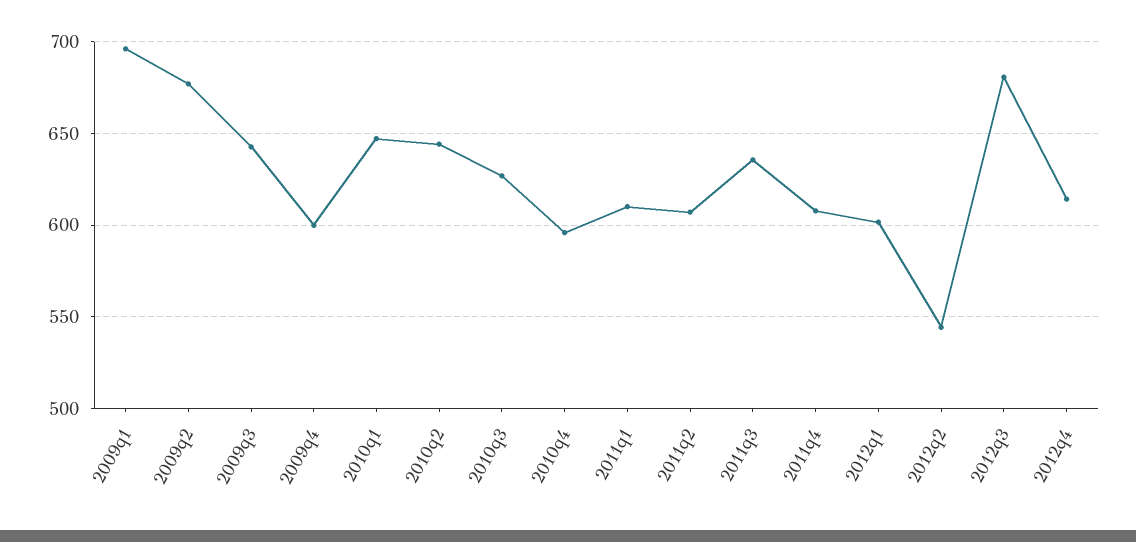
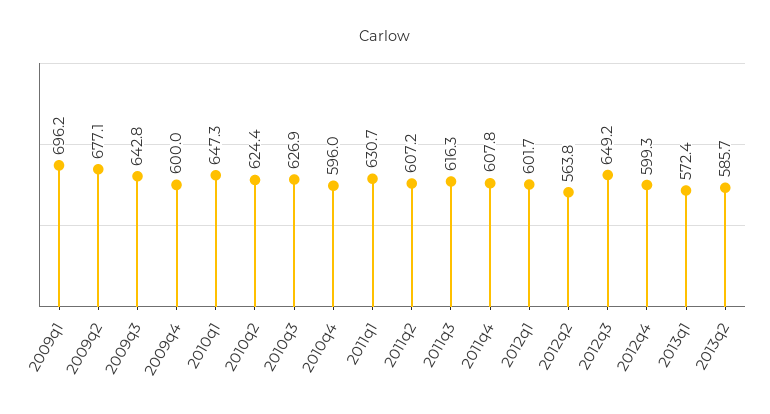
2010q2: 645 -> 624.4
2011q1: 610 -> 630.7
2011q3: 635 -> 616.3
2012q2: 545 -> 563.8
2012q3: 680 -> 649.2
2012q4: 615 -> 599.3
2013q1: none -> 572.4
2013q2: none -> 585.7

